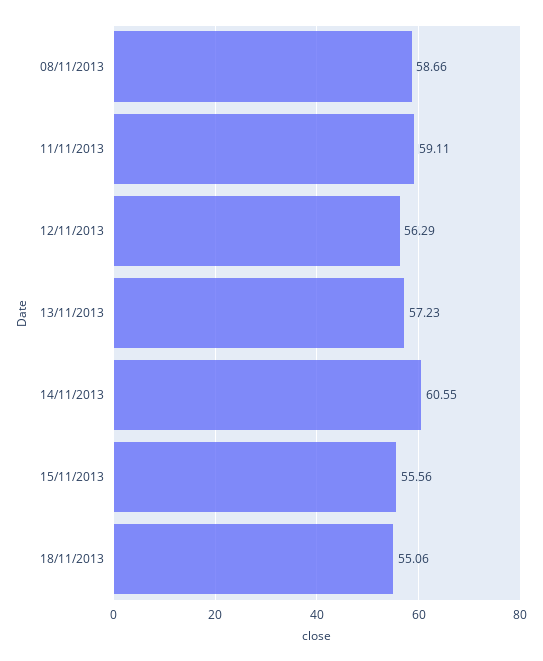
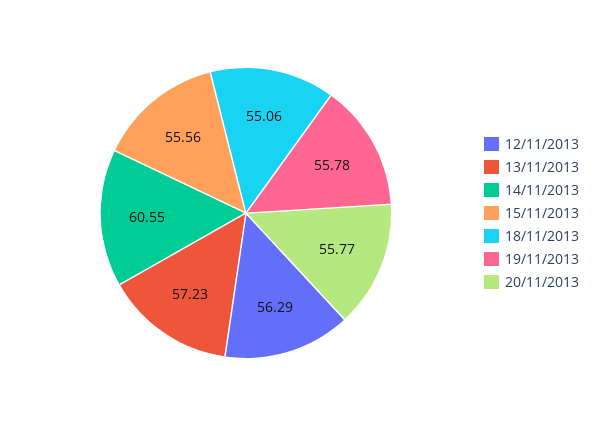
08/11/2013: 58.66 -> none
11/11/2013: 59.11 -> none
19/11/2013: none -> 55.78
20/11/2013: none -> 55.77

